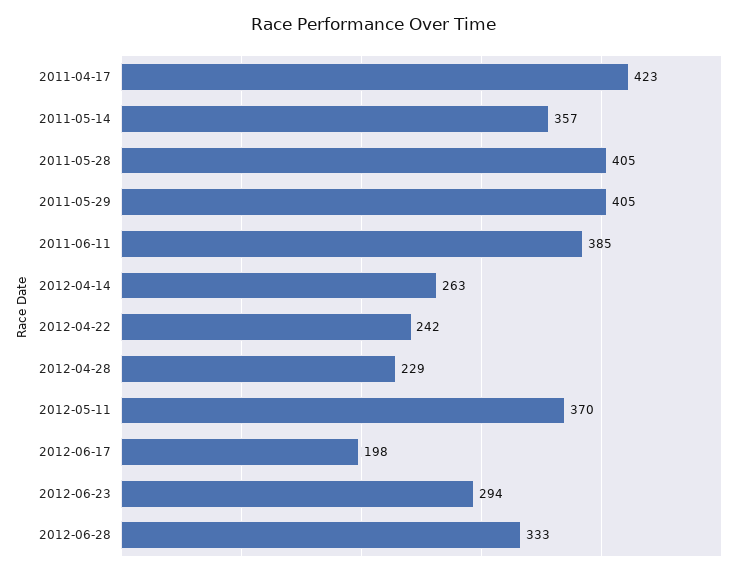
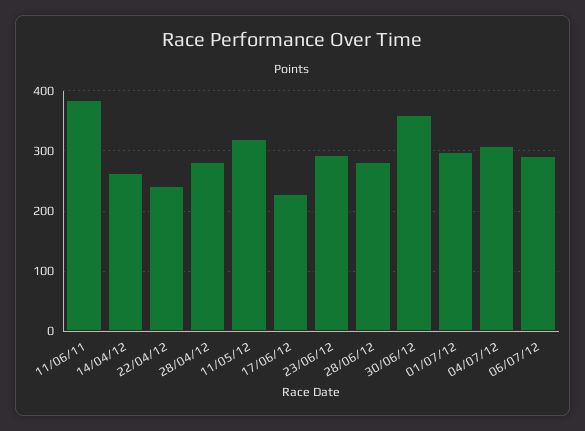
2011-04-17: 423 -> none
2011-05-14: 357 -> none
2011-05-28: 405 -> none
2011-05-29: 405 -> none
2012-04-28: 229 -> 280
2012-05-11: 370 -> 320
2012-06-17: 198 -> 230
2012-06-28: 333 -> 280
30/06/12: none -> 360
01/07/12: none -> 300
04/07/12: none -> 310
06/07/12: none -> 290

